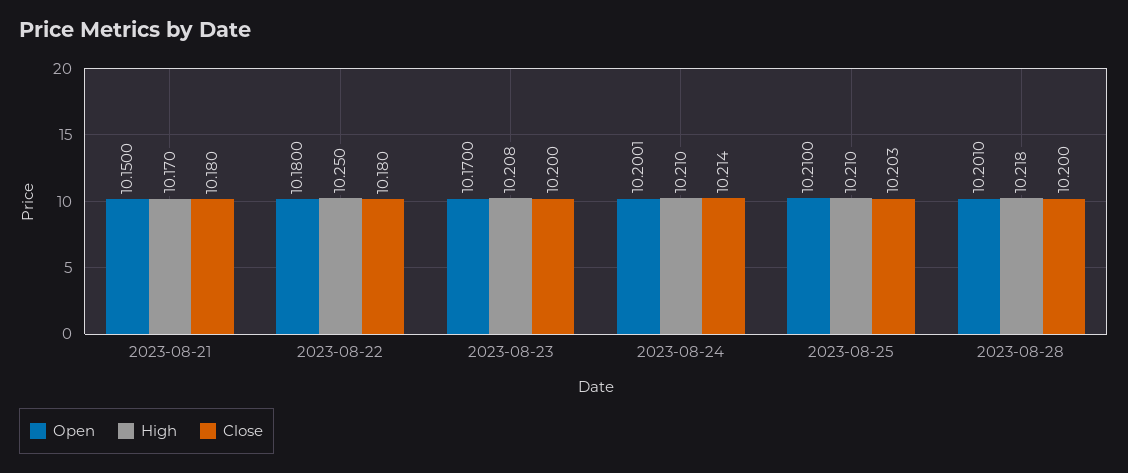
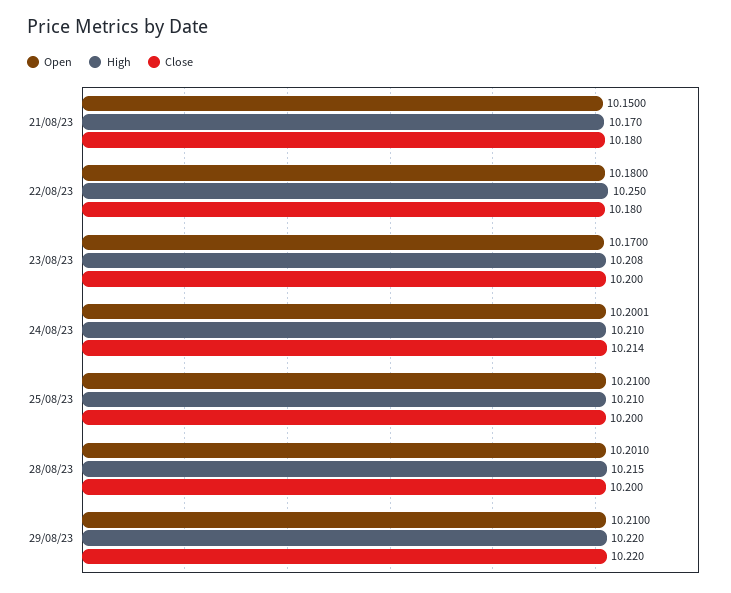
Close, 2023-08-25: 10.203 -> 10.2
High, 2023-08-28: 10.218 -> 10.215
Open, 29/08/23: none -> 10.21
High, 29/08/23: none -> 10.22
Close, 29/08/23: none -> 10.22

